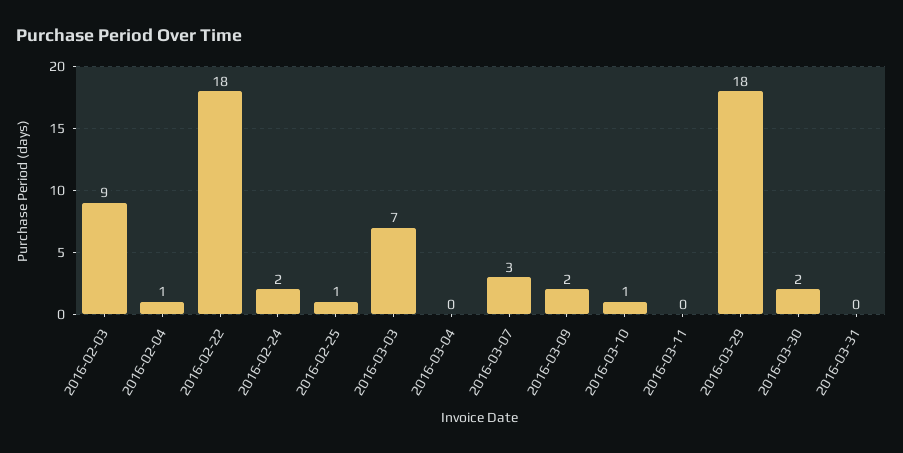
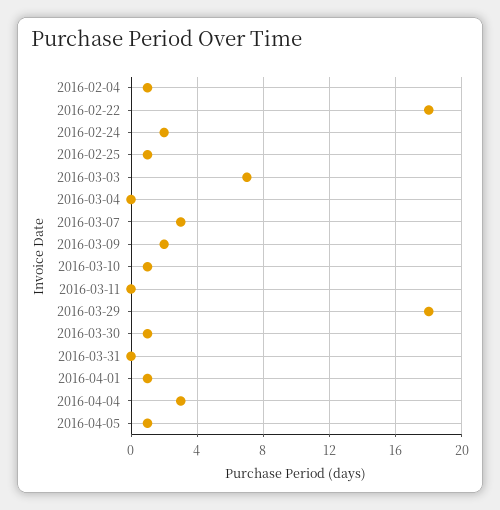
2016-02-03: 9 -> none
2016-03-30: 2 -> 1
2016-04-01: none -> 1
2016-04-04: none -> 3
2016-04-05: none -> 1

